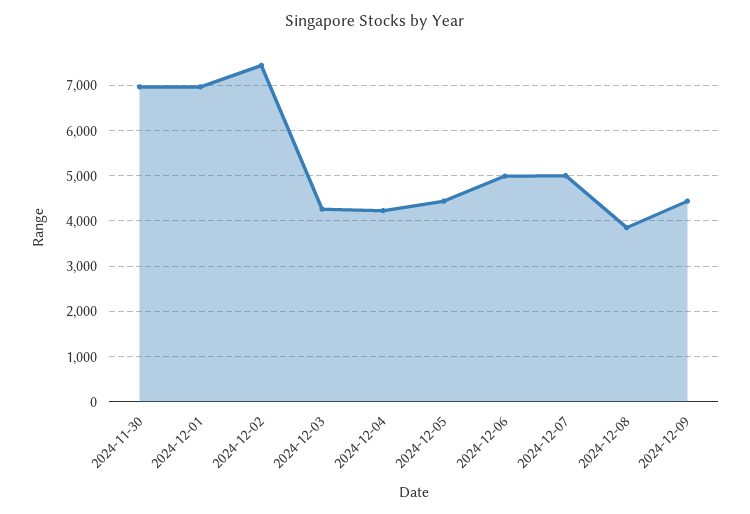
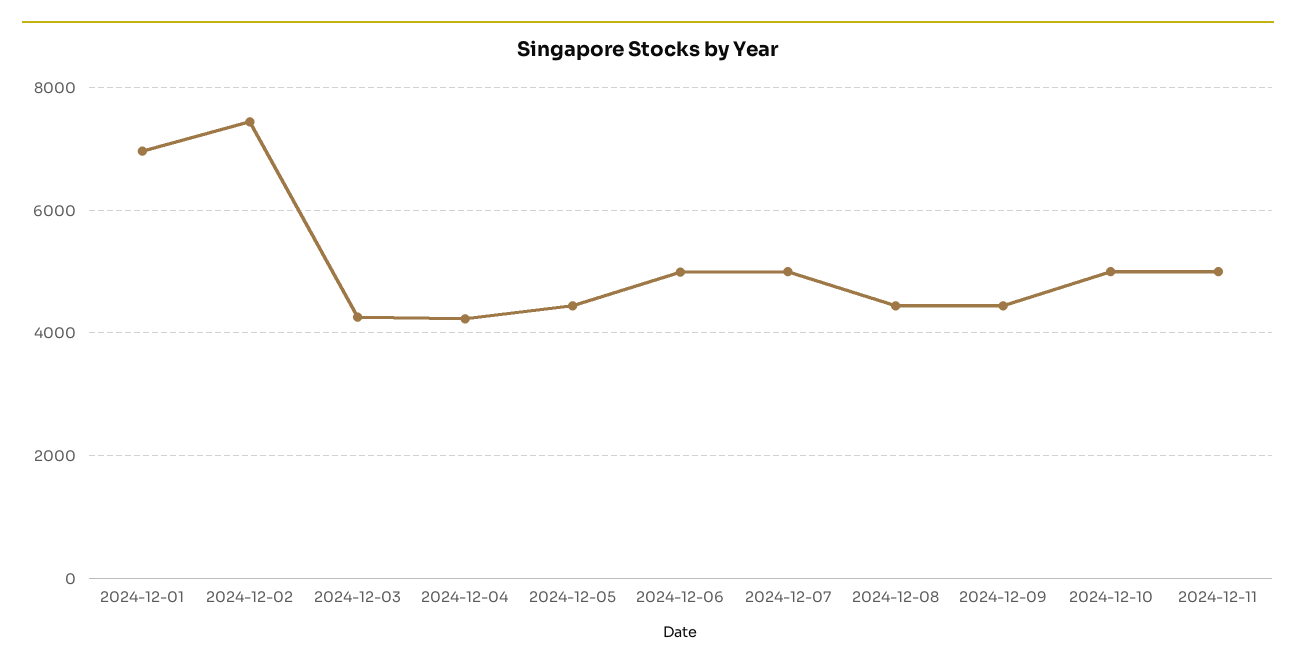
2024-11-30: 7000 -> none
2024-12-08: 3800 -> 4400
2024-12-10: none -> 5000
2024-12-11: none -> 5000

